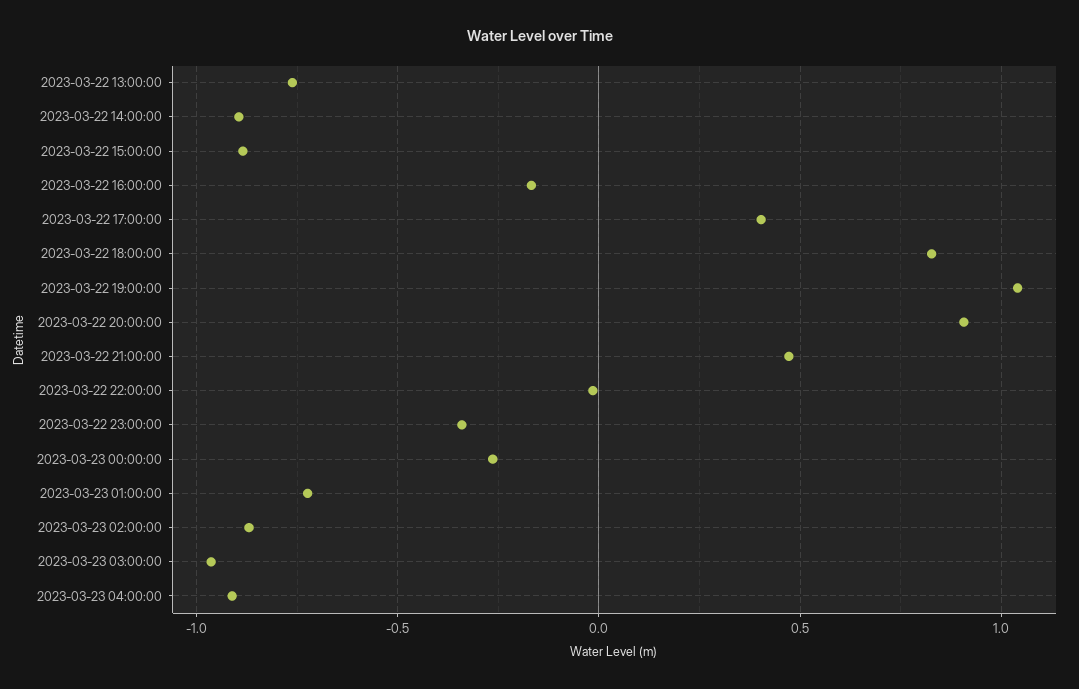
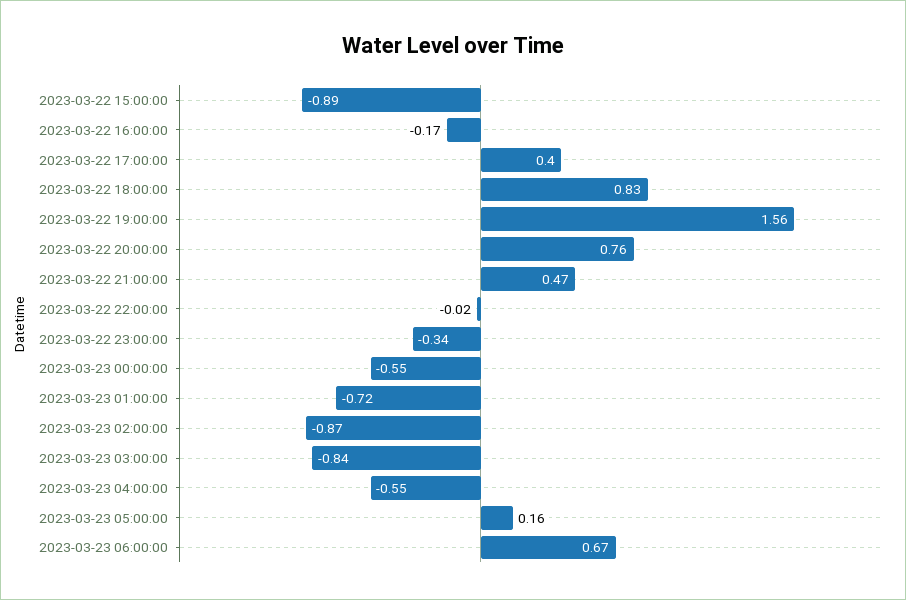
2023-03-22 13:00:00: -0.75 -> none
2023-03-22 14:00:00: -0.9 -> none
2023-03-22 19:00:00: 1.05 -> 1.56
2023-03-22 20:00:00: 0.9 -> 0.76
2023-03-23 00:00:00: -0.25 -> -0.55
2023-03-23 03:00:00: -0.95 -> -0.84
2023-03-23 04:00:00: -0.9 -> -0.55
2023-03-23 05:00:00: none -> 0.16
2023-03-23 06:00:00: none -> 0.67

